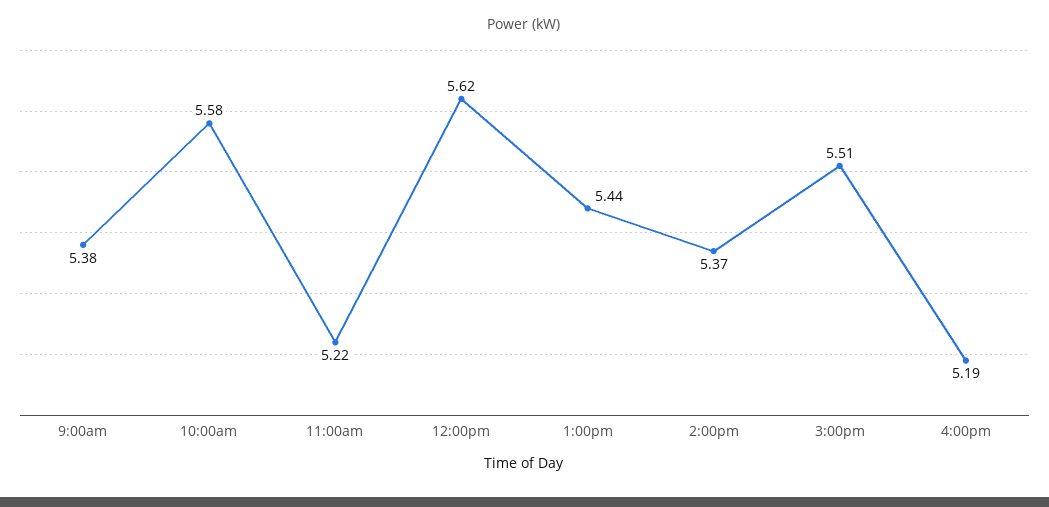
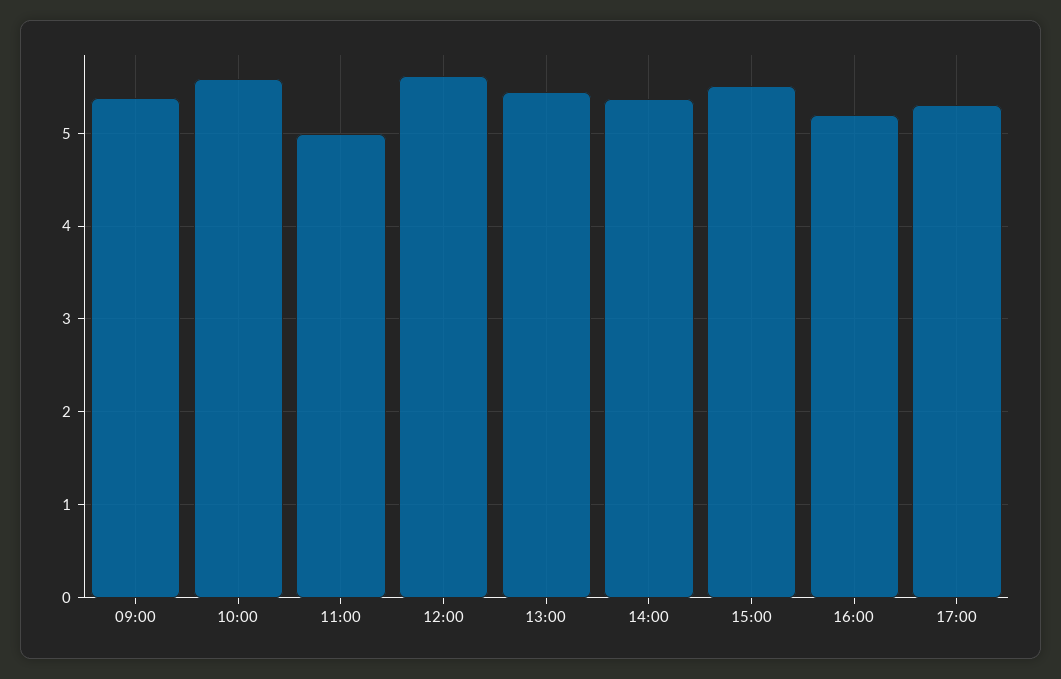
11:00am: 5.22 -> 5
17:00: none -> 5.3

